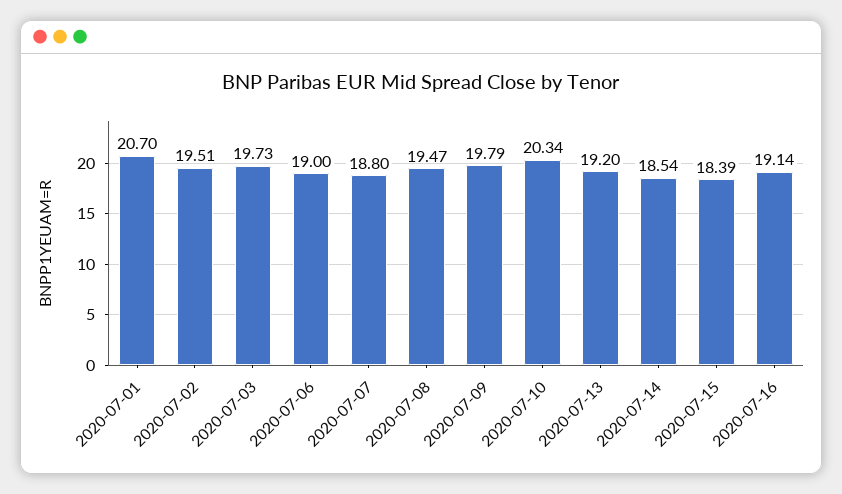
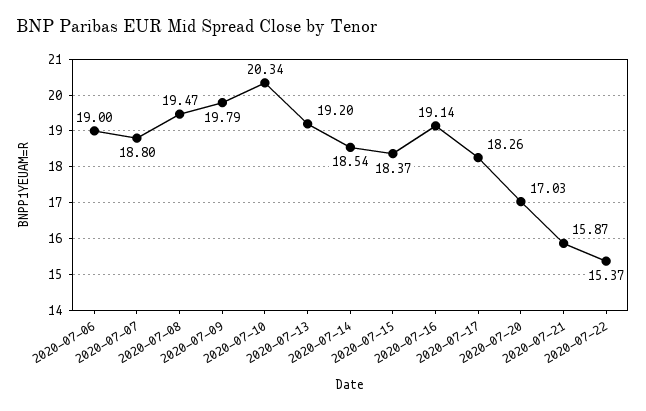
2020-07-01: 20.7 -> none
2020-07-02: 19.51 -> none
2020-07-03: 19.73 -> none
2020-07-15: 18.39 -> 18.37
2020-07-17: none -> 18.26
2020-07-20: none -> 17.03
2020-07-21: none -> 15.87
2020-07-22: none -> 15.37

